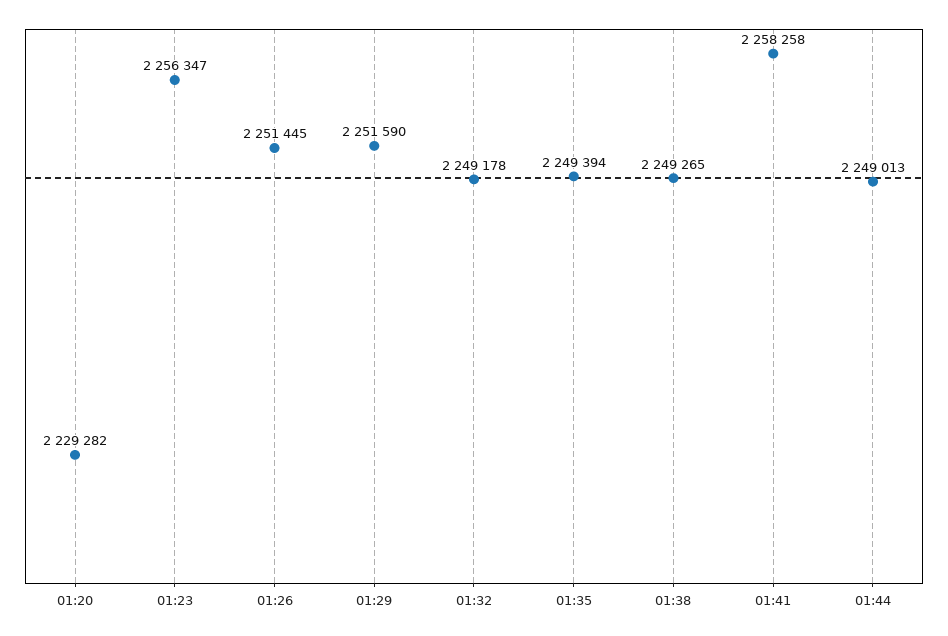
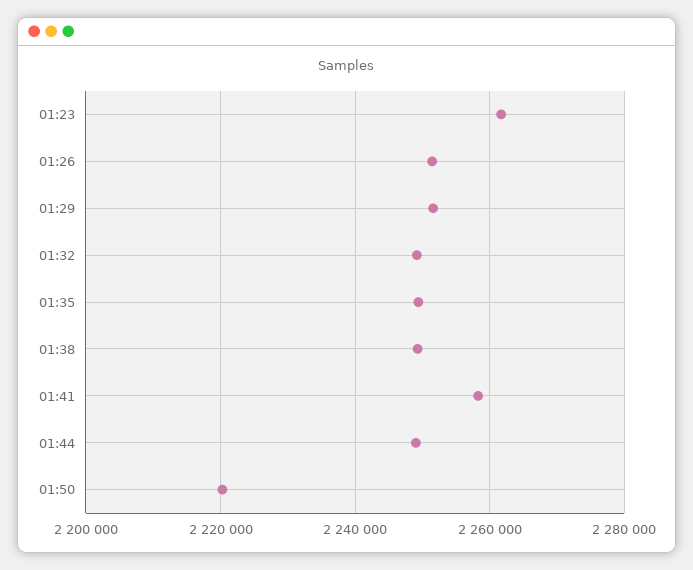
01:20: 2229282 -> none
01:23: 2256347 -> 2262000
01:50: none -> 2220000

